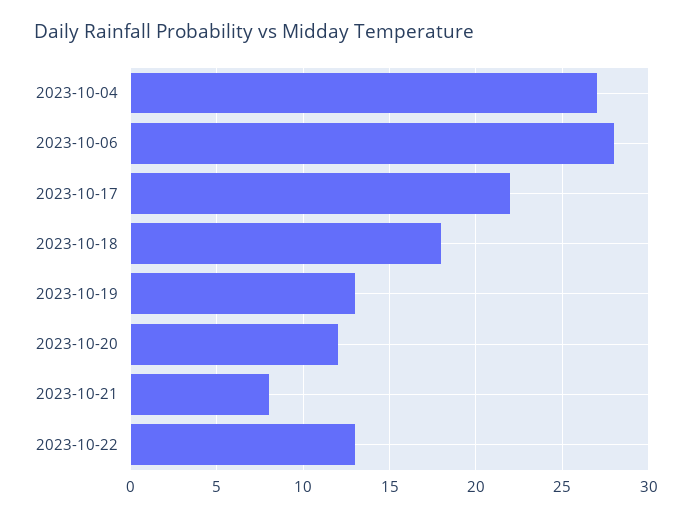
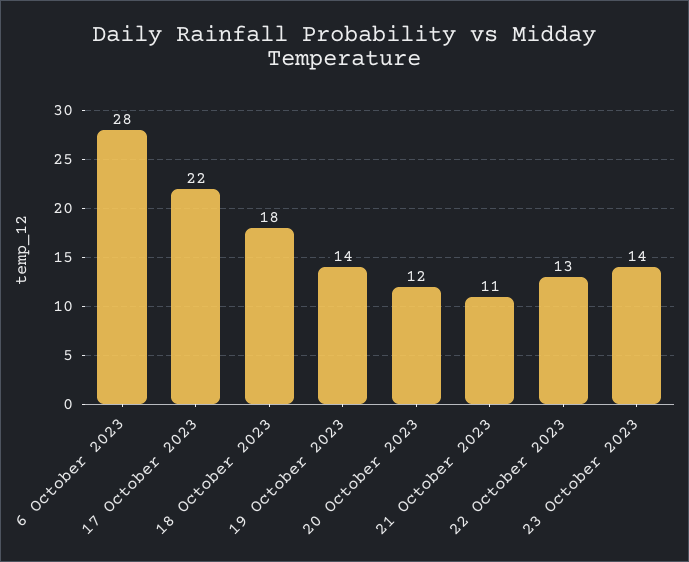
2023-10-04: 27 -> none
2023-10-19: 13 -> 14
2023-10-21: 8 -> 11
23 October 2023: none -> 14

